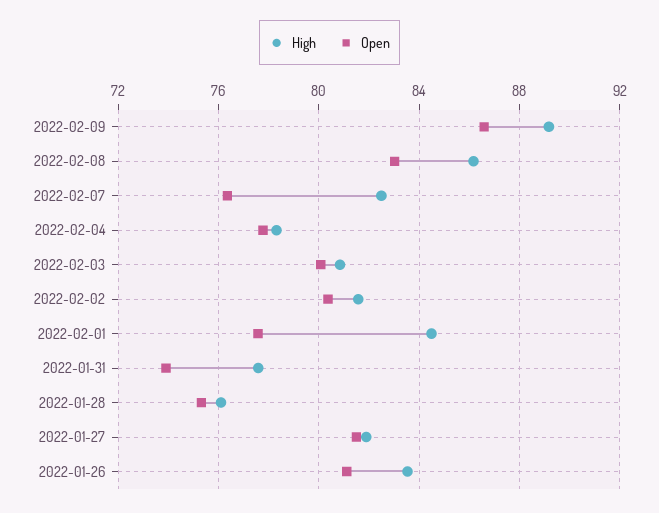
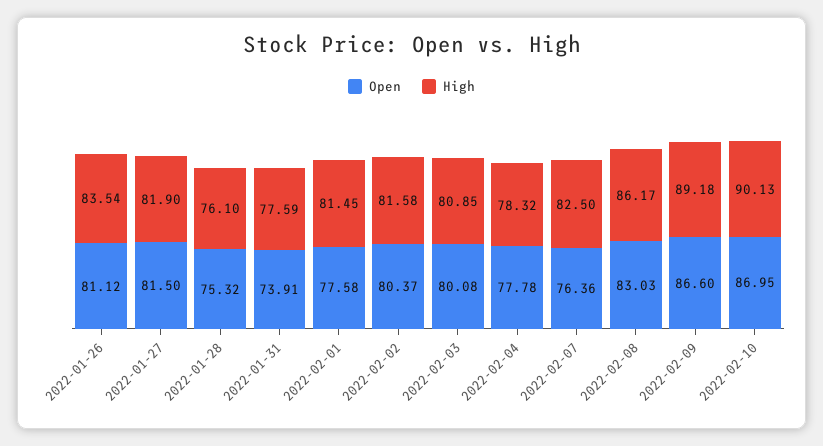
High, 2022-02-01: 84.5 -> 81.45
Open, 2022-02-10: none -> 86.95
High, 2022-02-10: none -> 90.13

